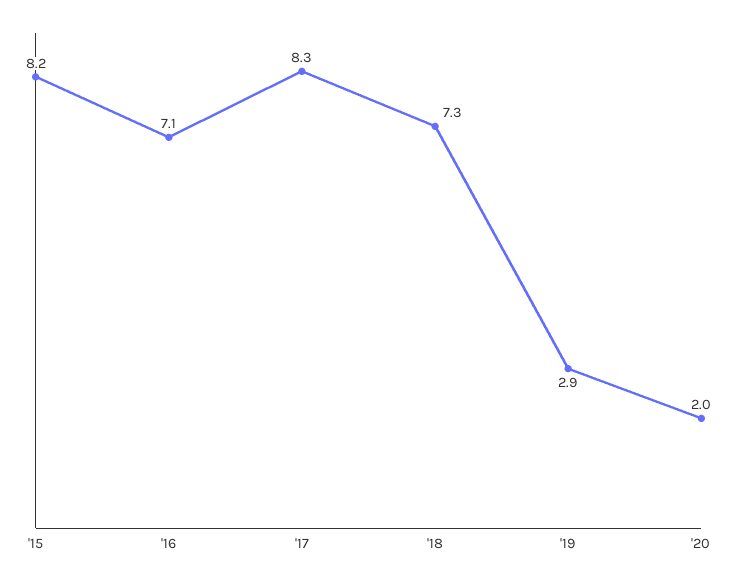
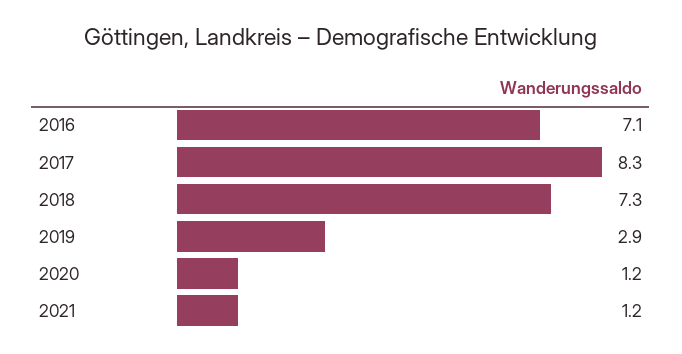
'15: 8.2 -> none
'20: 2 -> 1.2
2021: none -> 1.2

